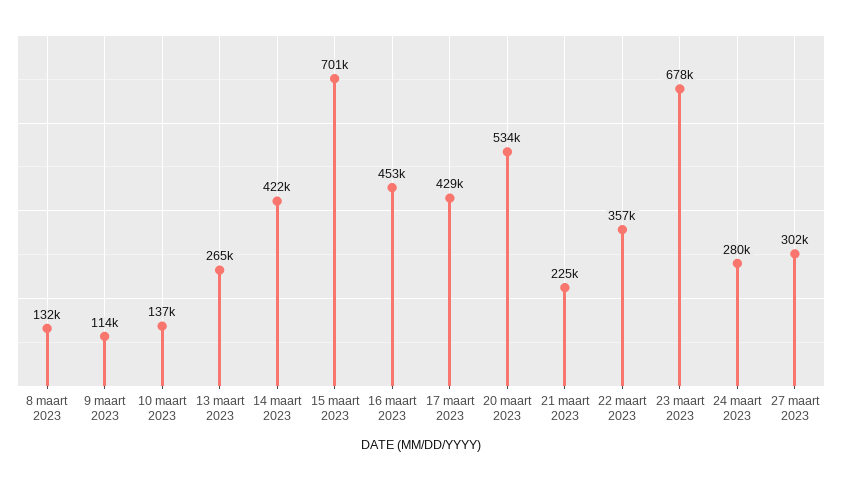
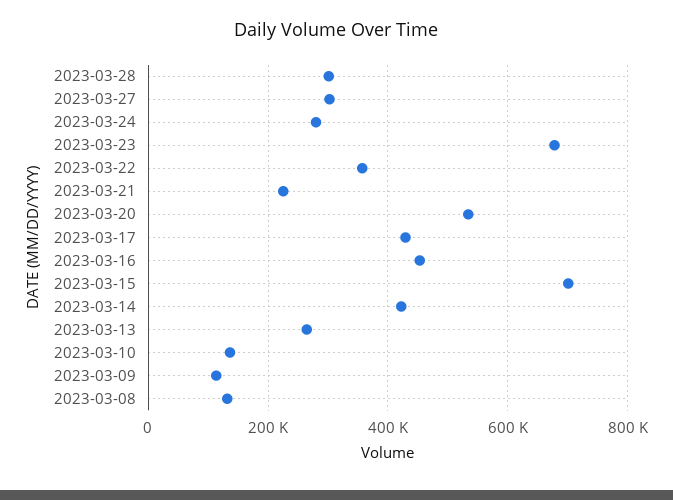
2023-03-28: none -> 300000

